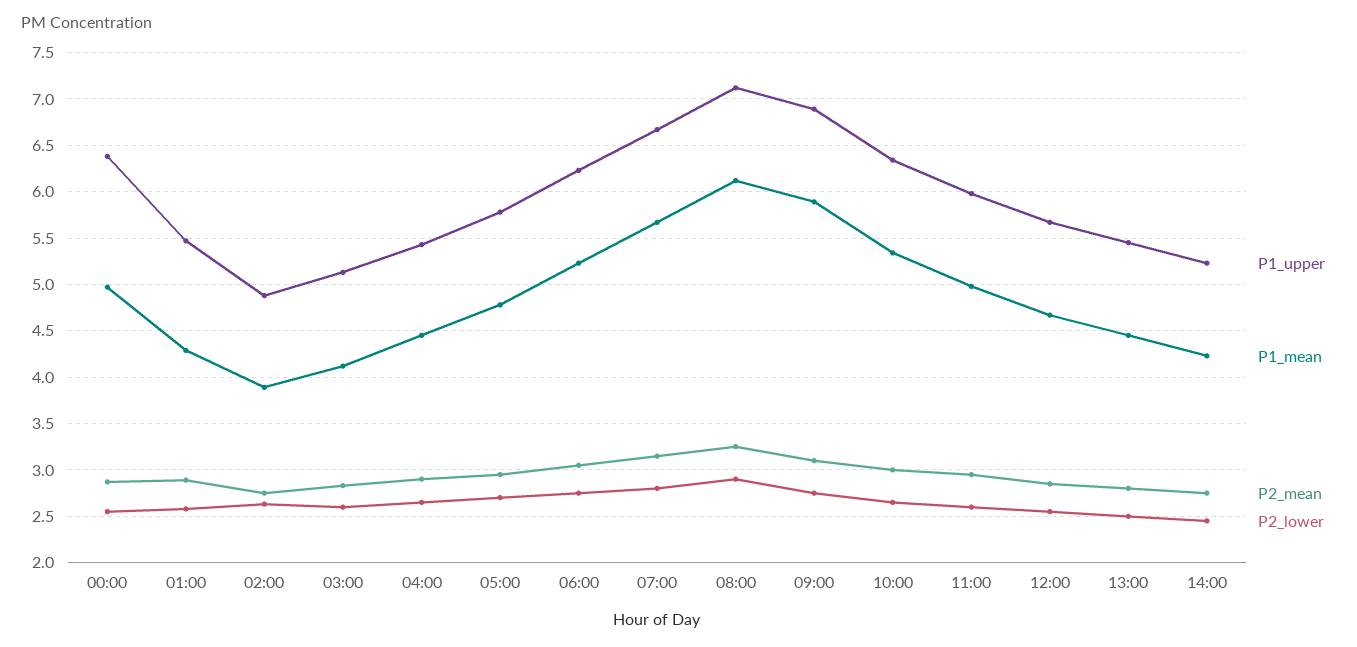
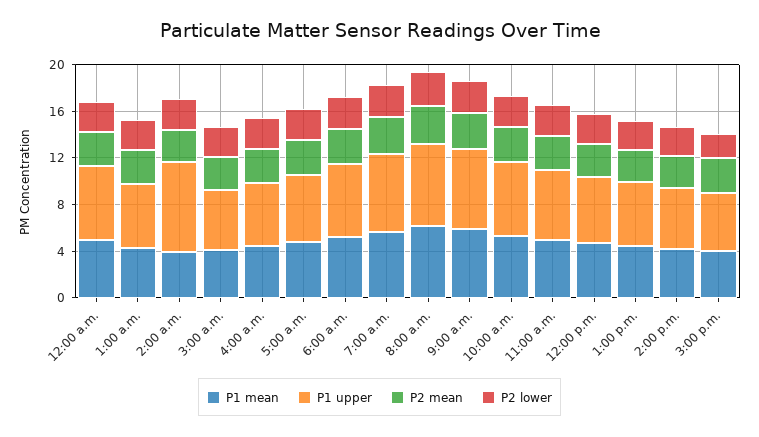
P1_upper, 02:00: 4.9 -> 8
P1_mean, 3:00 p.m.: none -> 4
P1_upper, 3:00 p.m.: none -> 5
P2_mean, 3:00 p.m.: none -> 3
P2_lower, 3:00 p.m.: none -> 2

